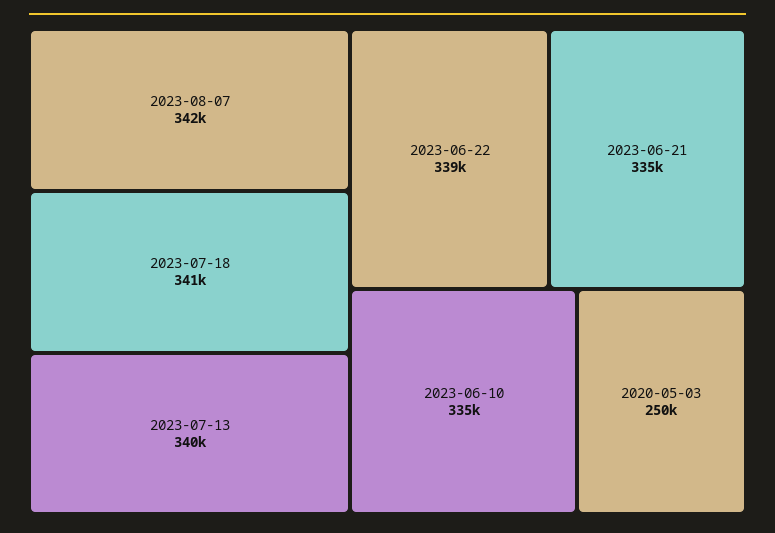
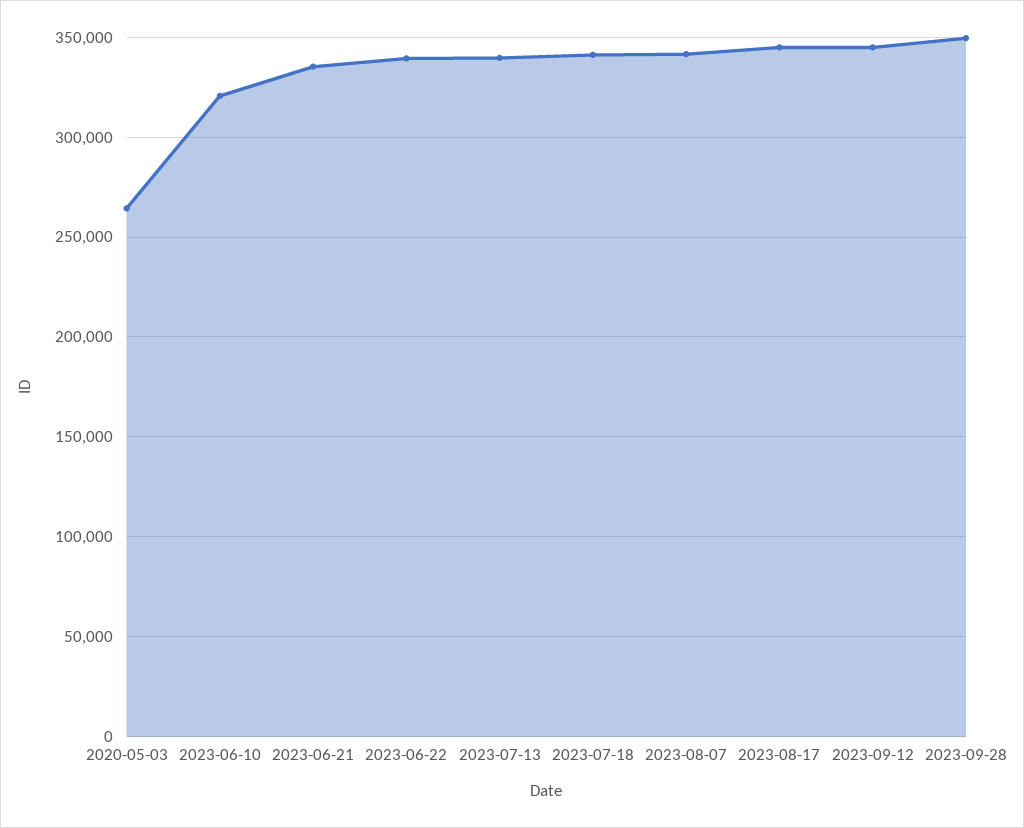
2023-06-10: 335000 -> 320000
2020-05-03: 250000 -> 265000
2023-08-17: none -> 345000
2023-09-12: none -> 345000
2023-09-28: none -> 350000

